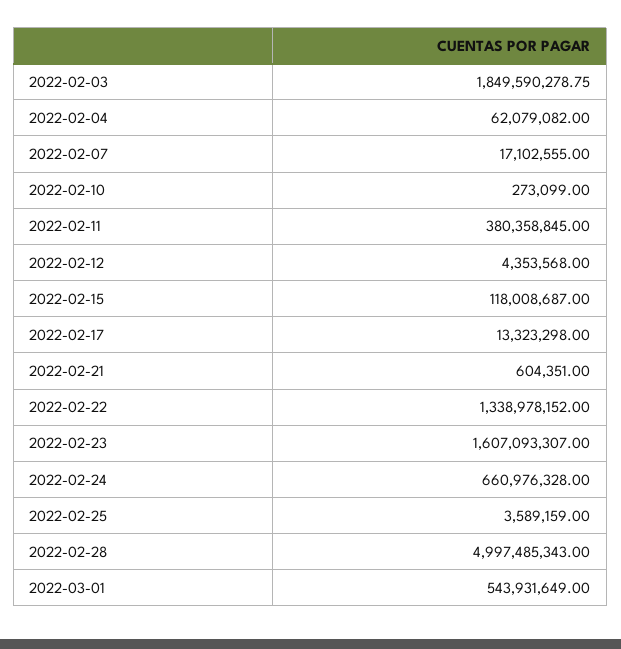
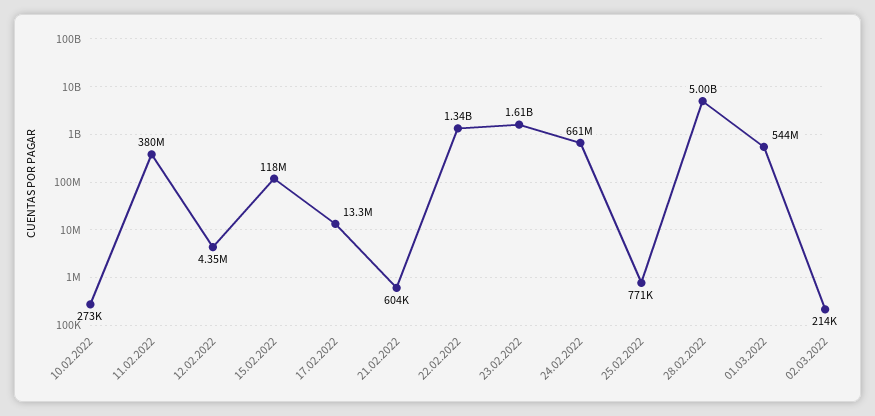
2022-02-03: 1849590278.75 -> none
2022-02-04: 62079082 -> none
2022-02-07: 17102555 -> none
2022-02-25: 3589159 -> 771000
02.03.2022: none -> 214000

